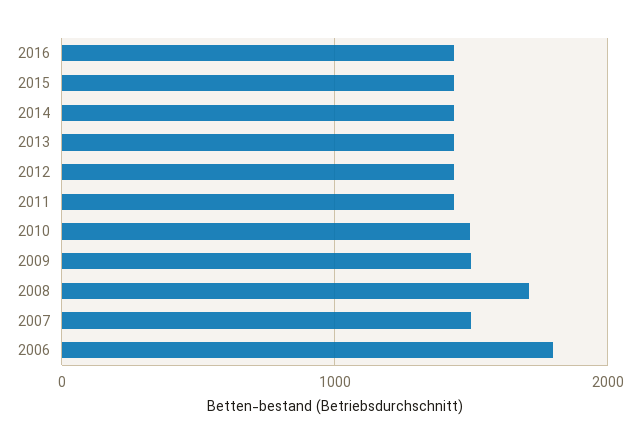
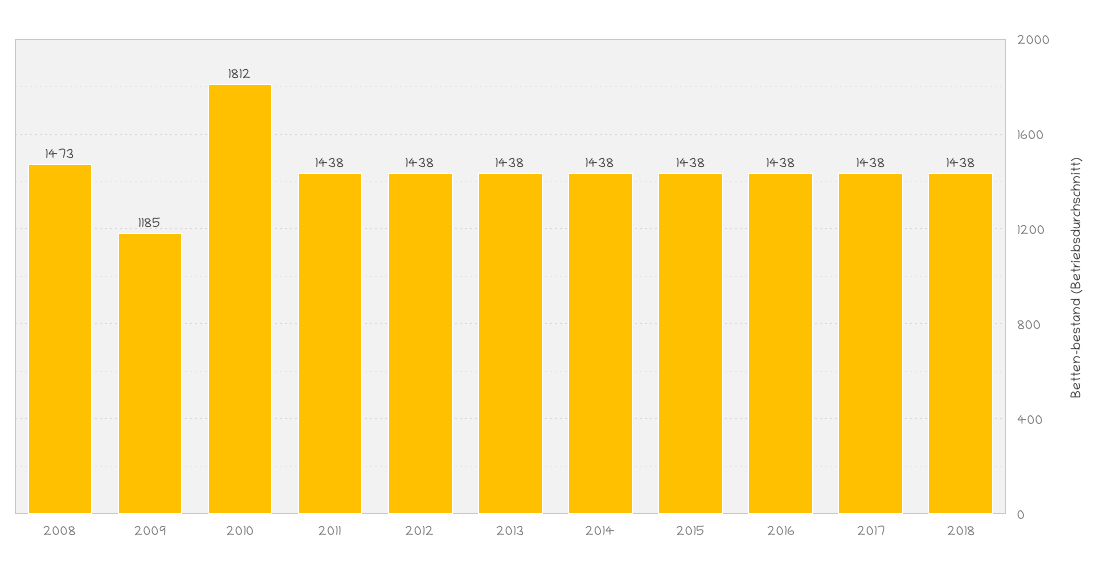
2010: 1500 -> 1812
2009: 1500 -> 1185
2008: 1700 -> 1473
2007: 1500 -> none
2006: 1800 -> none
2017: none -> 1438
2018: none -> 1438

